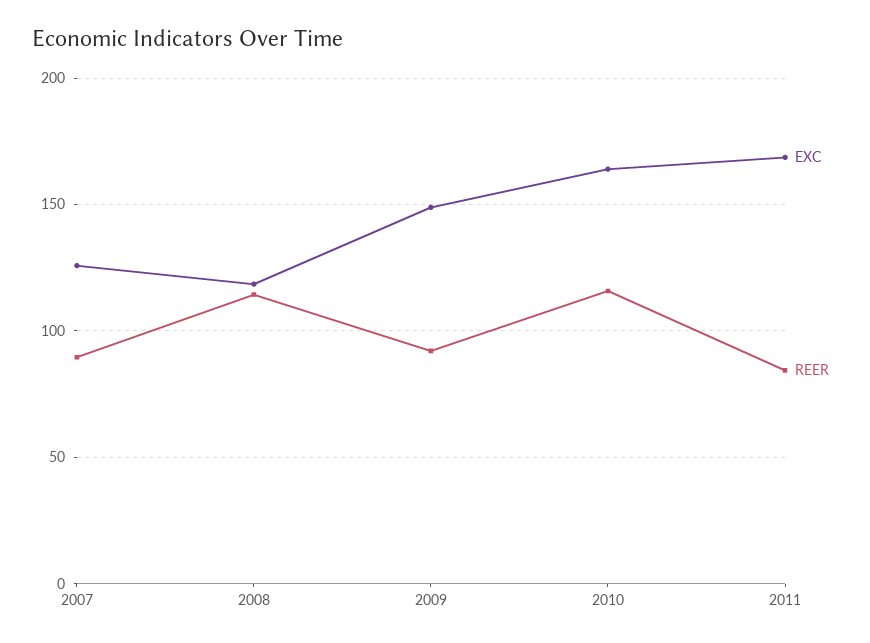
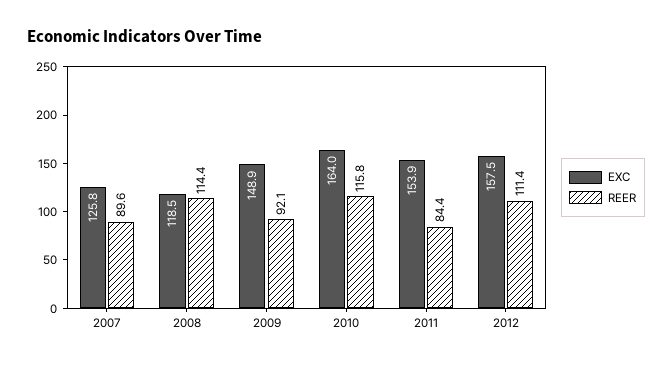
EXC, 2011: 170 -> 153.9
EXC, 2012: none -> 157.5
REER, 2012: none -> 111.4

